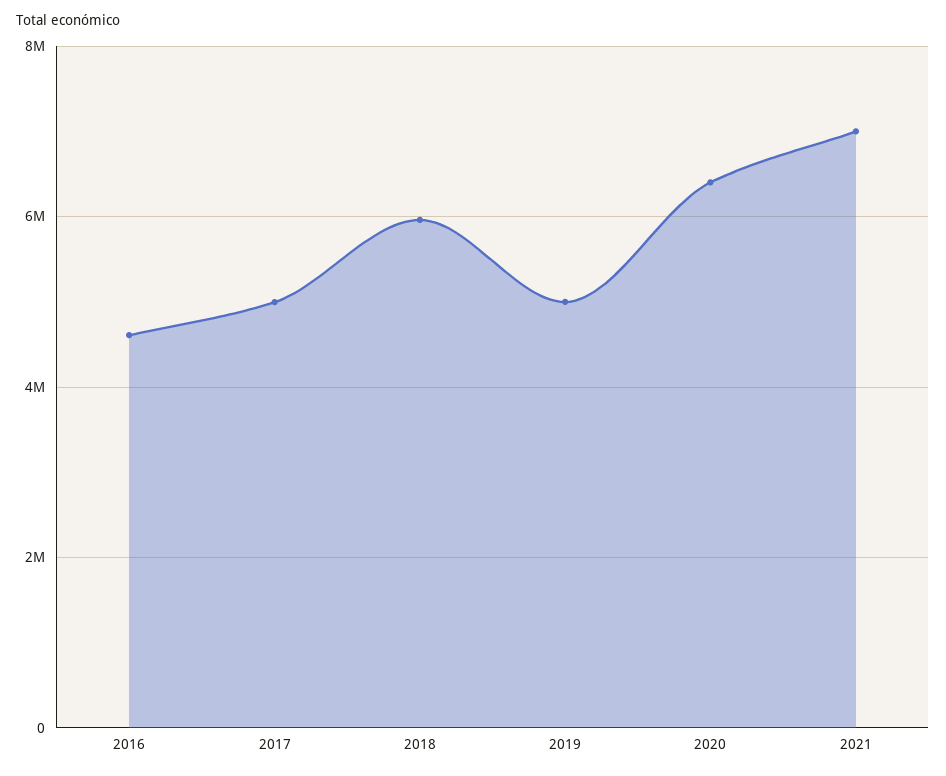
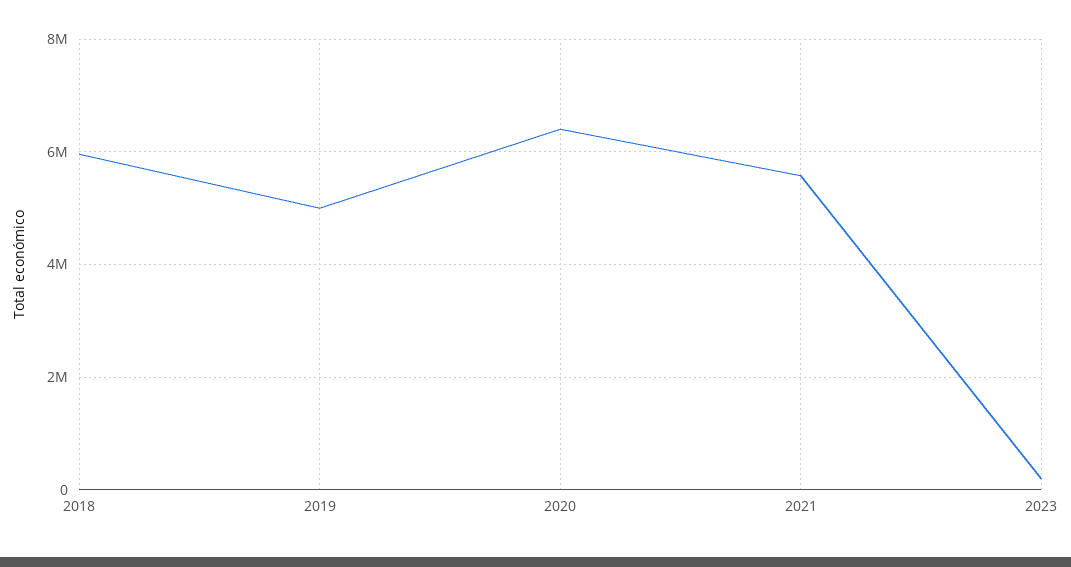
2016: 4600000 -> none
2017: 5000000 -> none
2021: 7000000 -> 5600000
2023: none -> 200000

